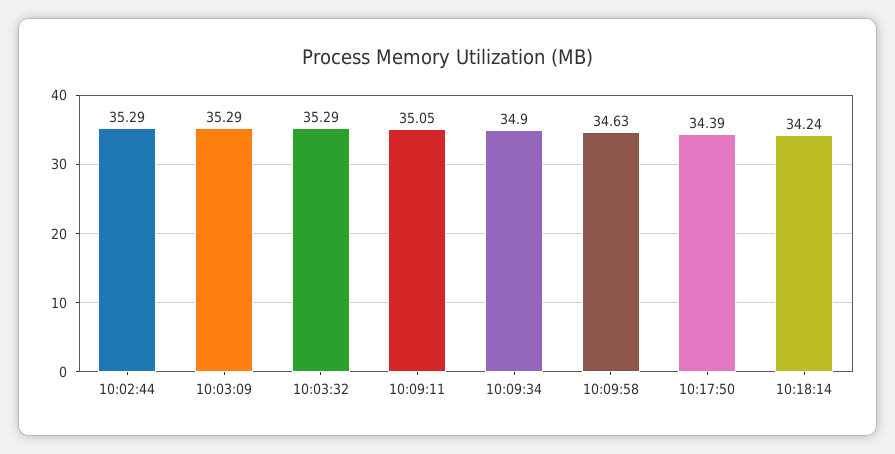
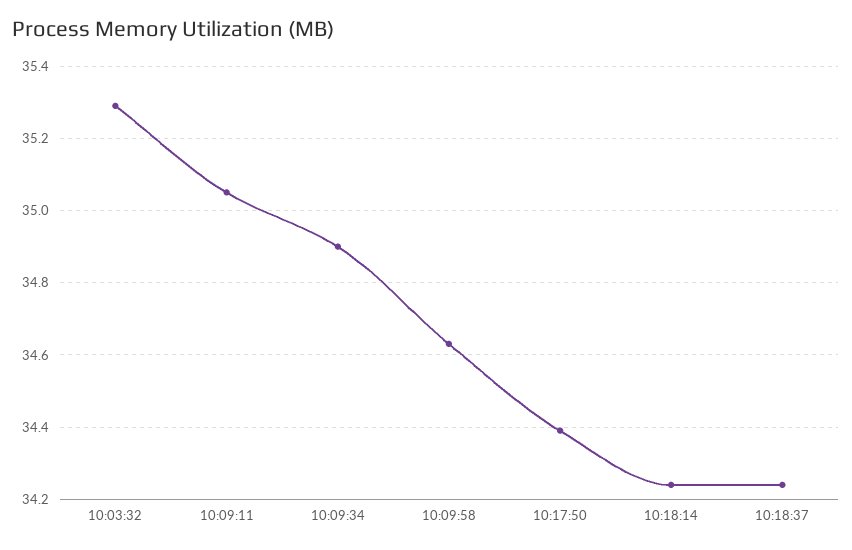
10:02:44: 35.29 -> none
10:03:09: 35.29 -> none
10:18:37: none -> 34.25

